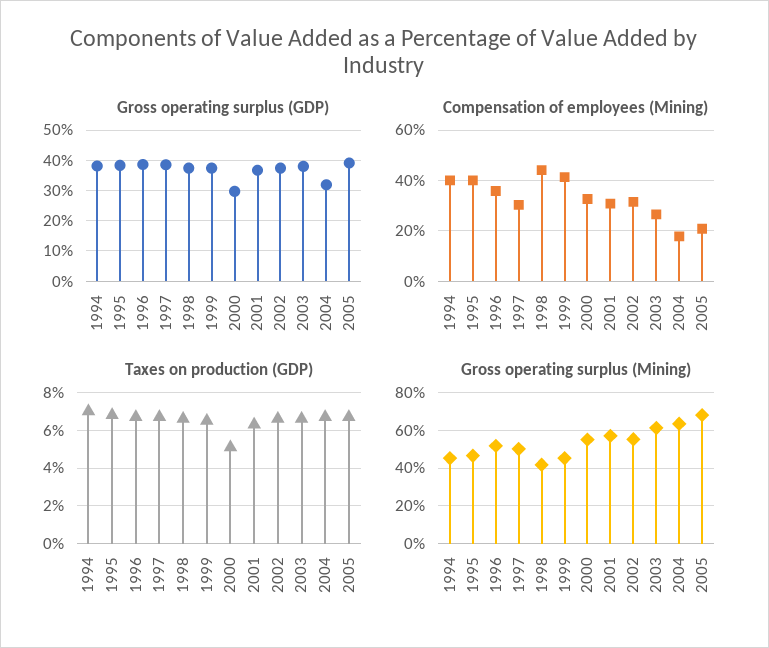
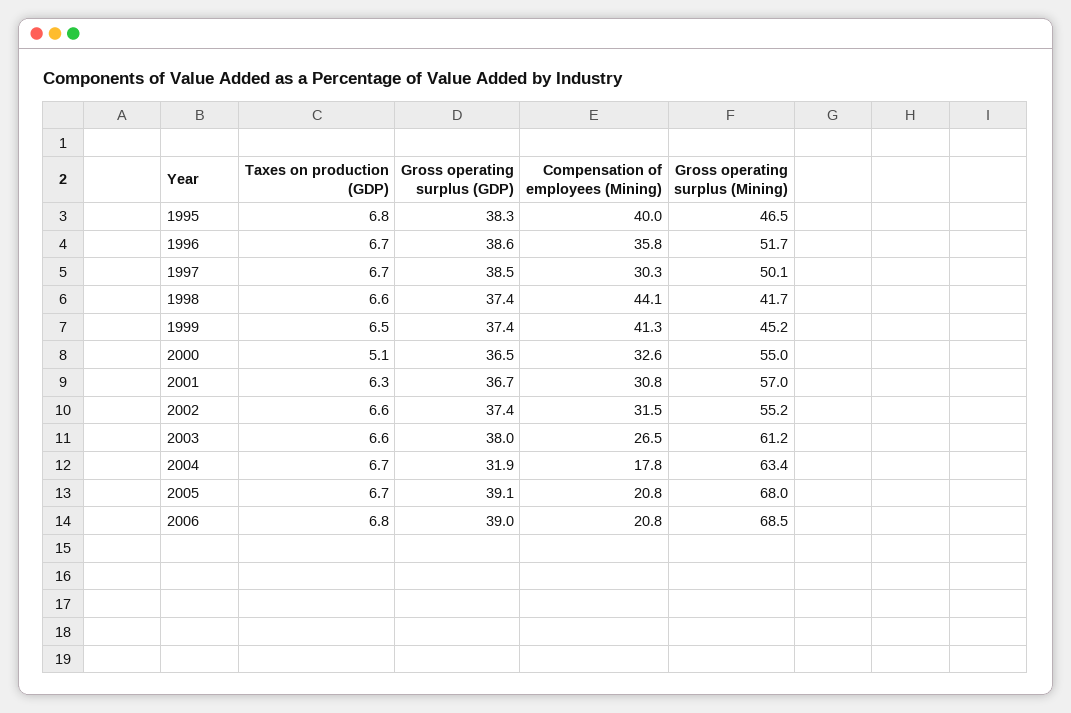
Gross operating surplus (GDP), 1994: 38 -> none
Gross operating surplus (GDP), 2000: 30 -> 36.5
Compensation of employees (Mining), 1994: 40 -> none
Taxes on production (GDP), 1994: 7 -> none
Gross operating surplus (Mining), 1994: 45 -> none
Taxes on production (GDP), 2006: none -> 6.8
Gross operating surplus (GDP), 2006: none -> 39
Compensation of employees (Mining), 2006: none -> 20.8
Gross operating surplus (Mining), 2006: none -> 68.5

